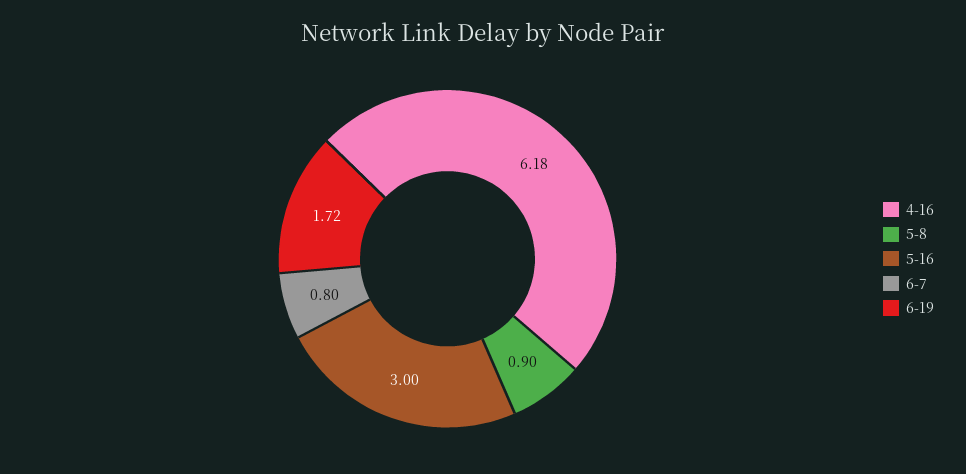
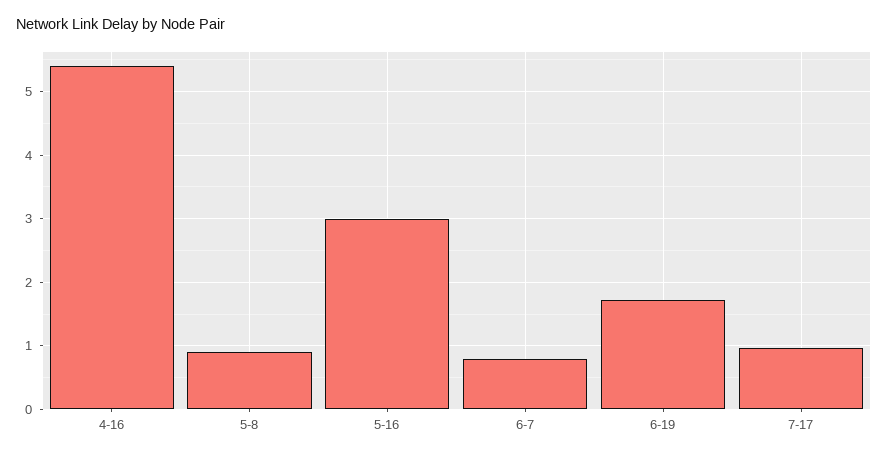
4-16: 6.18 -> 5.4
7-17: none -> 1

